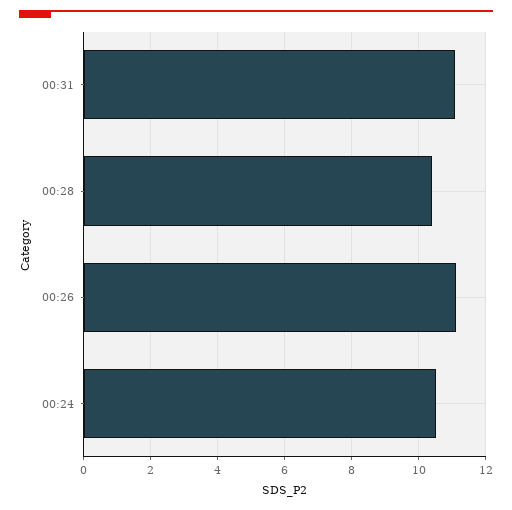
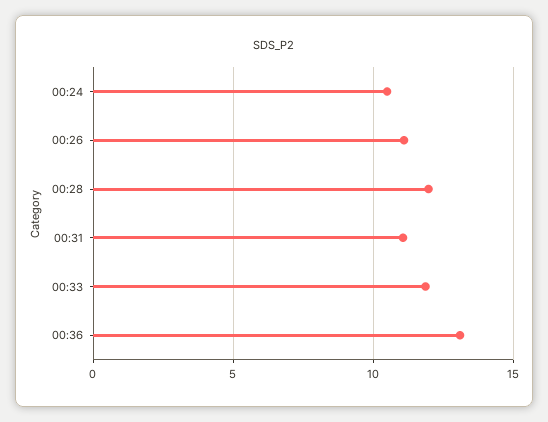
00:28: 10.4 -> 12
00:33: none -> 12
00:36: none -> 13

